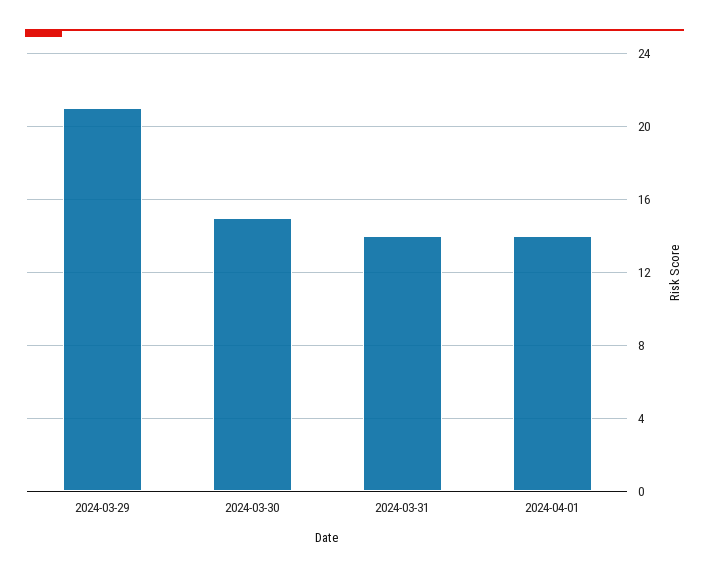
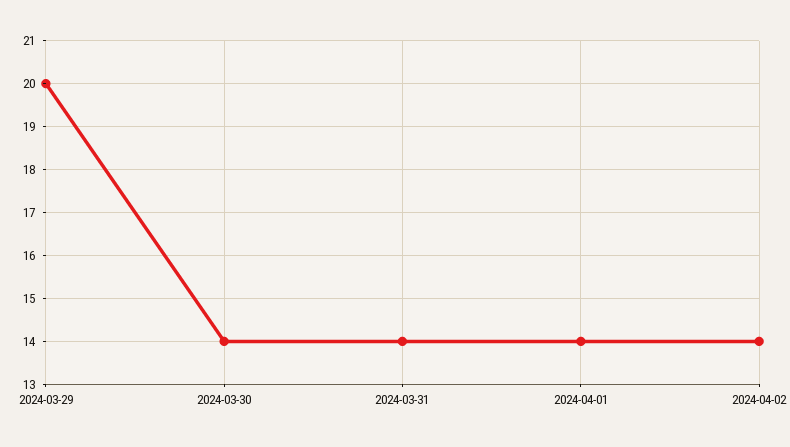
2024-03-29: 21 -> 20
2024-03-30: 15 -> 14
2024-04-02: none -> 14

